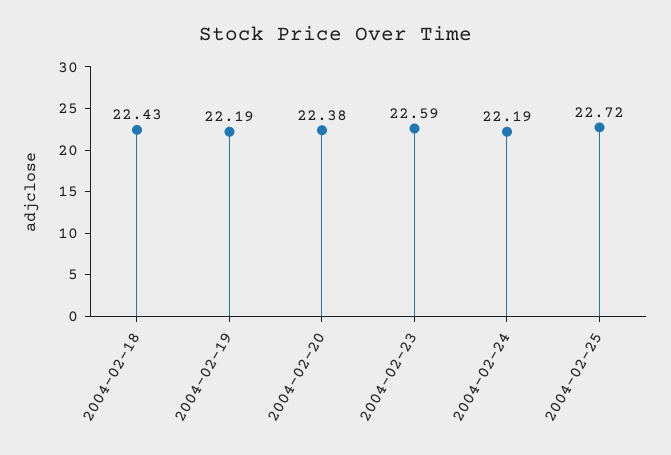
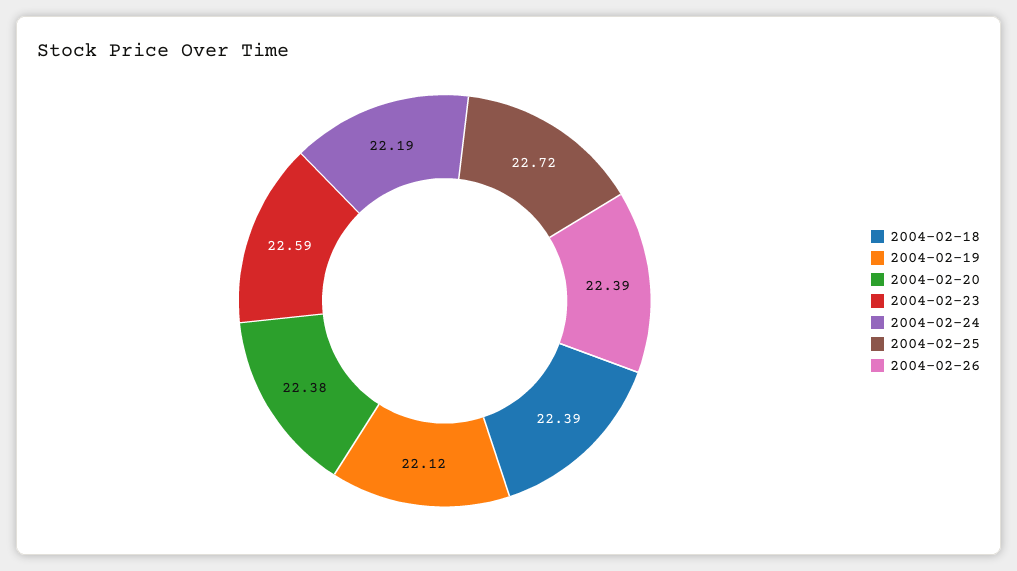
2004-02-18: 22.43 -> 22.39
2004-02-19: 22.19 -> 22.12
2004-02-26: none -> 22.39

